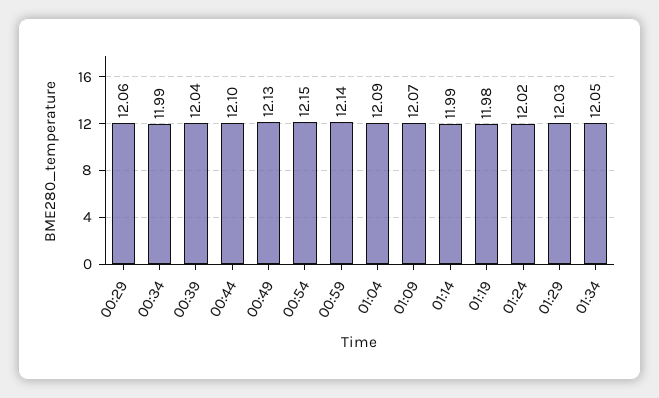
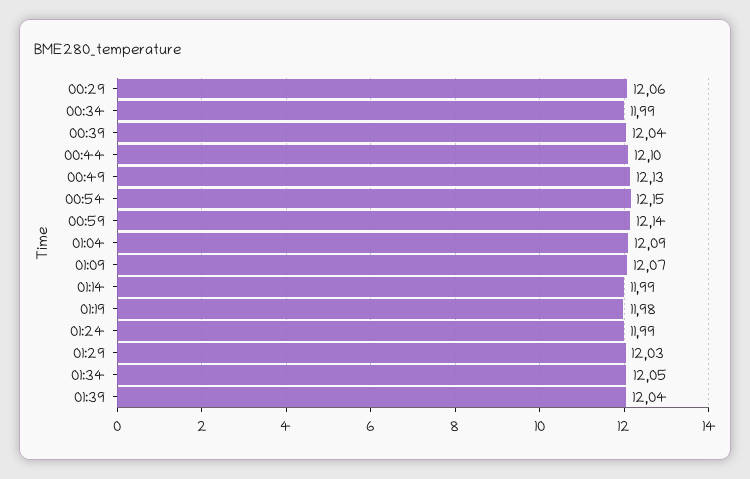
01:24: 12.02 -> 11.99
01:39: none -> 12.04

